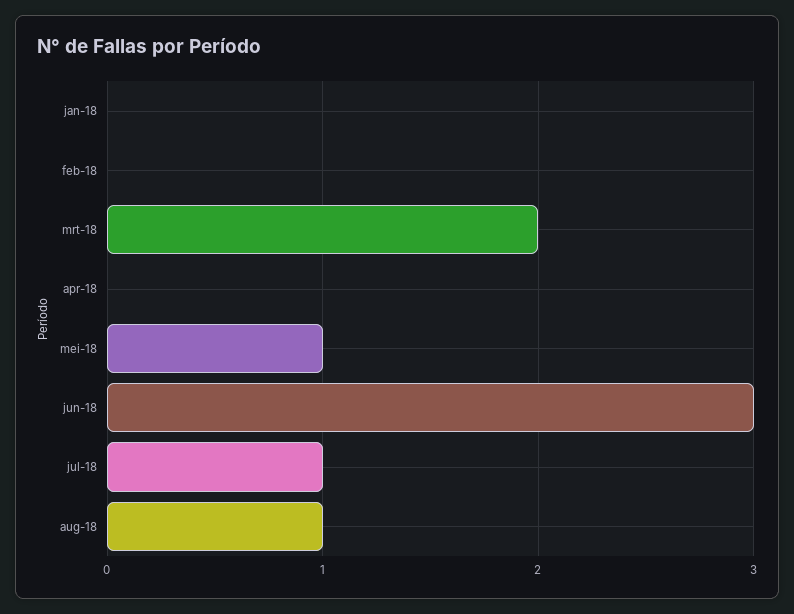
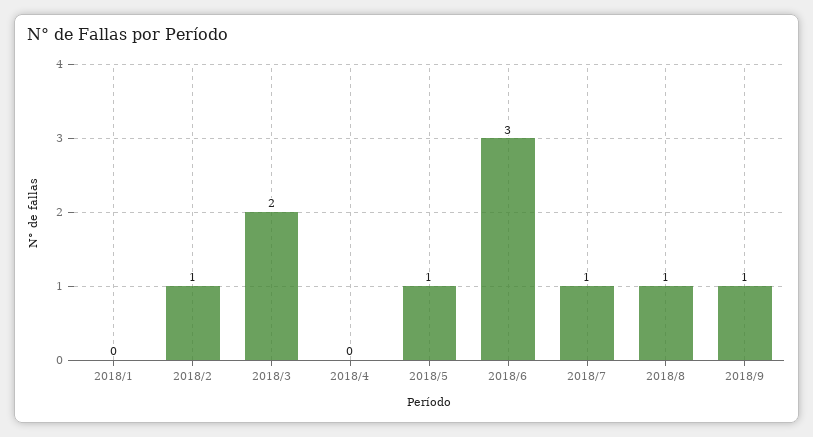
feb-18: 0 -> 1
2018/9: none -> 1

